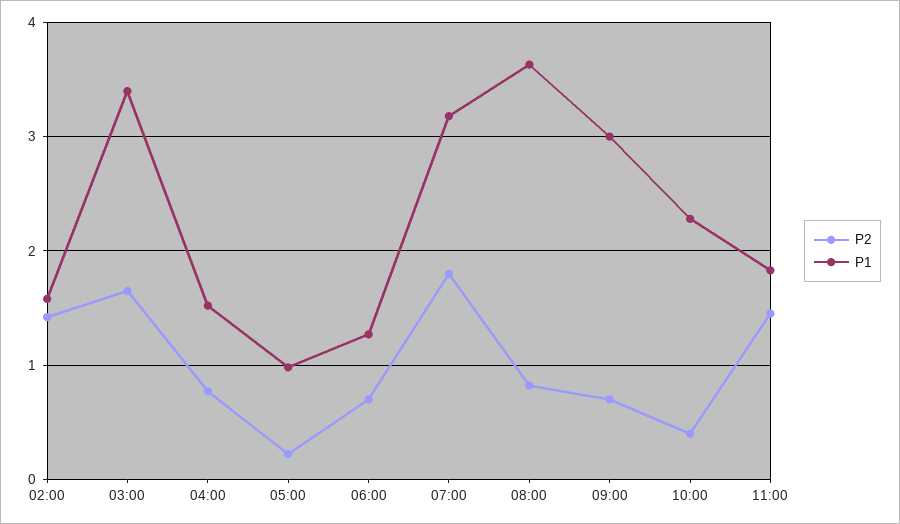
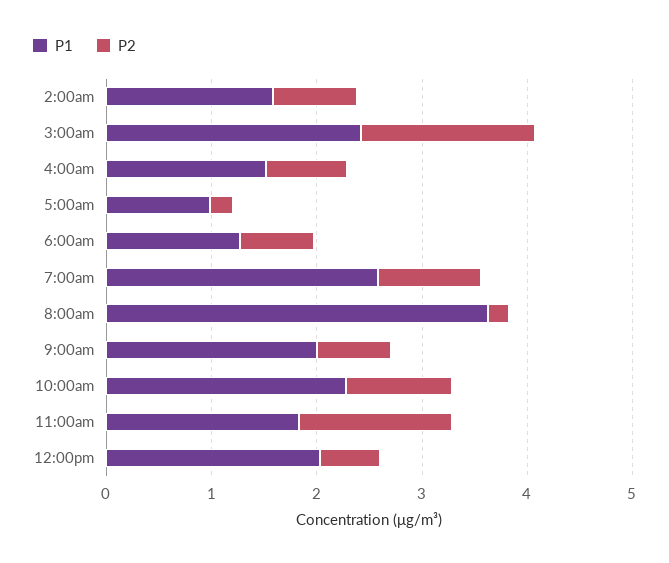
P2, 02:00: 1.4 -> 0.8
P1, 03:00: 3.4 -> 2.4
P2, 07:00: 1.8 -> 1
P1, 07:00: 3.2 -> 2.6
P2, 08:00: 0.8 -> 0.2
P1, 09:00: 3 -> 2
P2, 10:00: 0.4 -> 1
P1, 12:00pm: none -> 2
P2, 12:00pm: none -> 0.6

